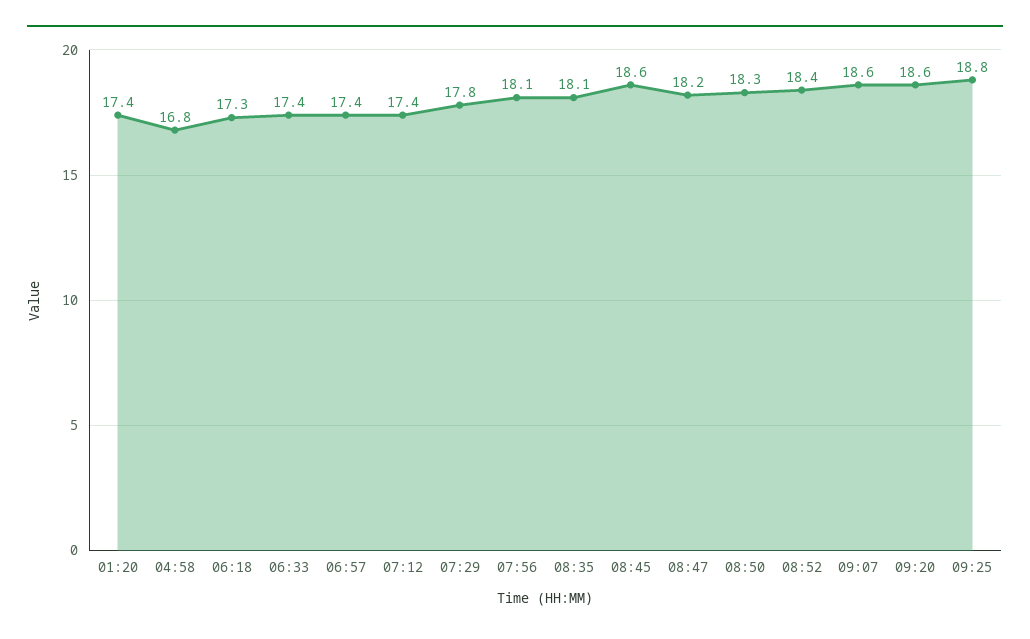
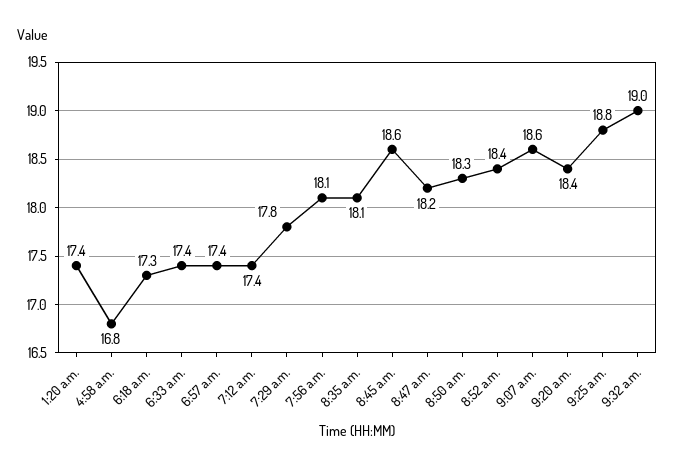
09:20: 18.6 -> 18.4
9:32 a.m.: none -> 19

